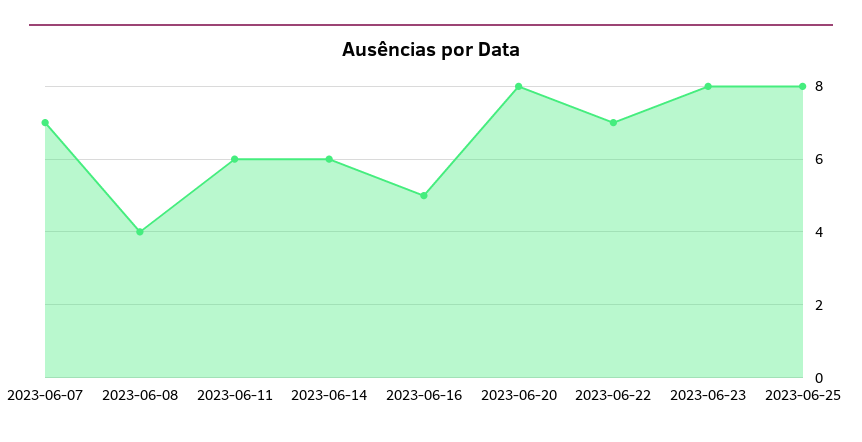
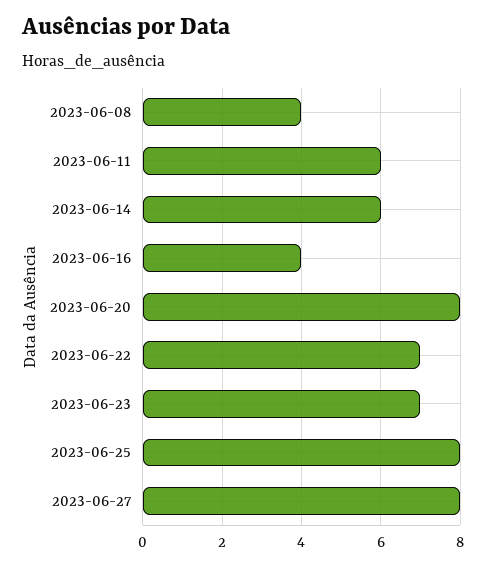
2023-06-07: 7 -> none
2023-06-16: 5 -> 4
2023-06-23: 8 -> 7
2023-06-27: none -> 8

